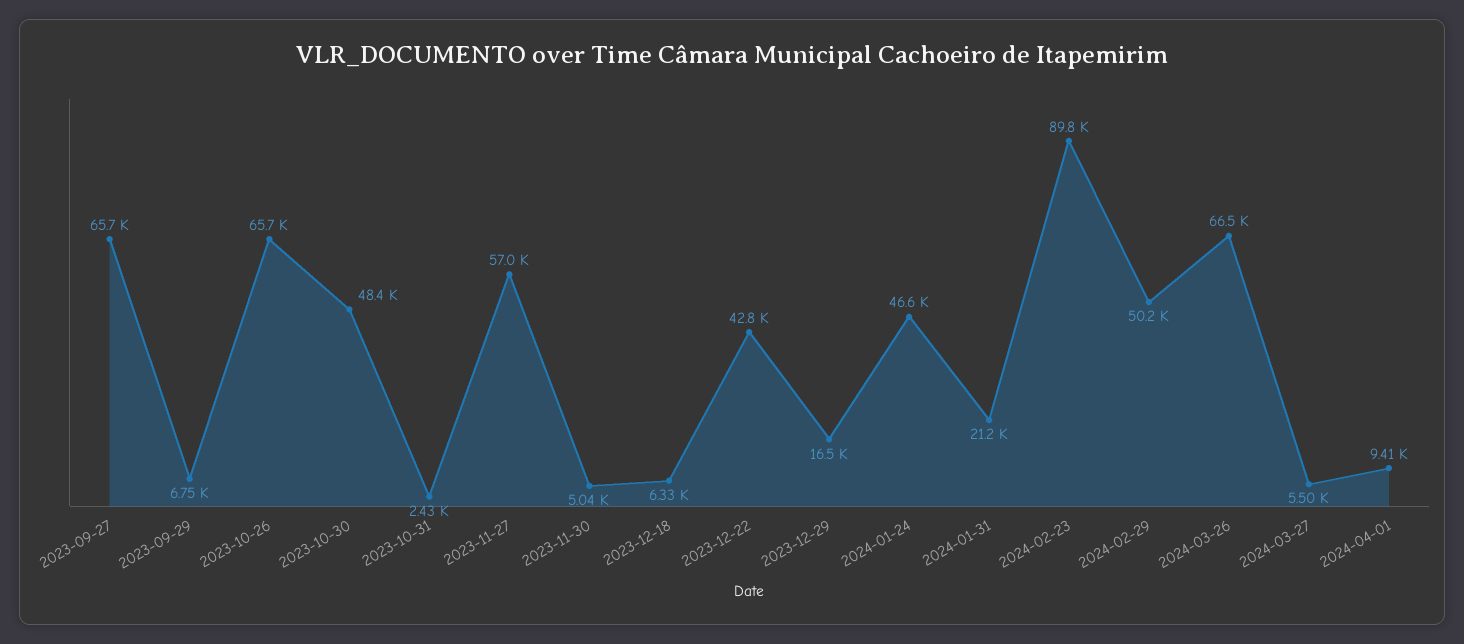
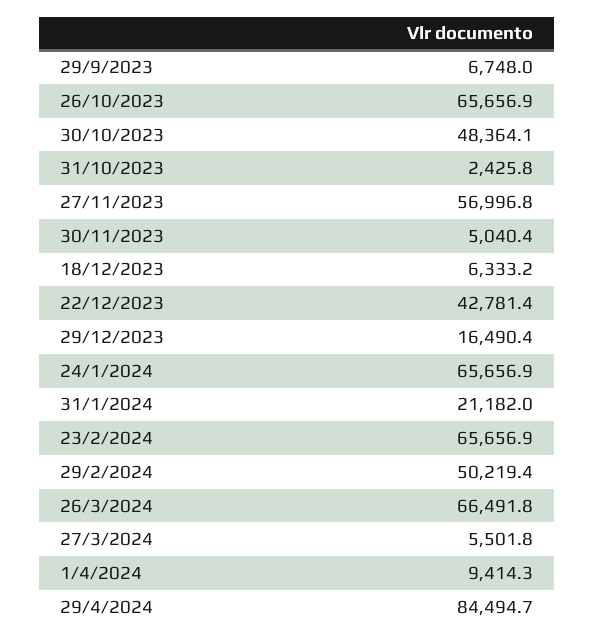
2023-09-27: 65700 -> none
2024-01-24: 46600 -> 65656.9
2024-02-23: 89800 -> 65656.9
29/4/2024: none -> 84494.7

